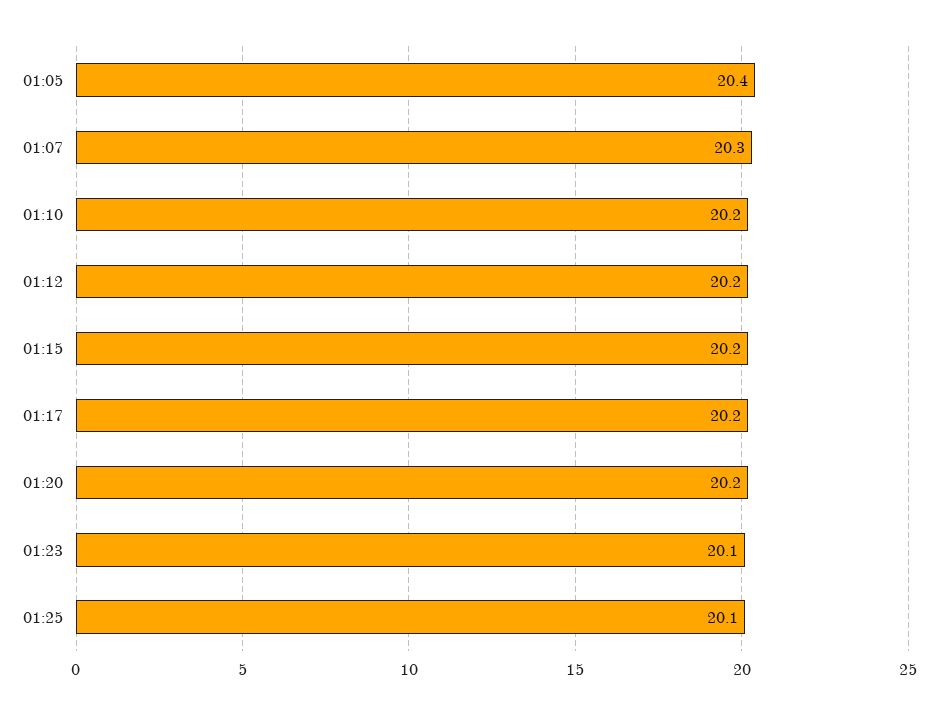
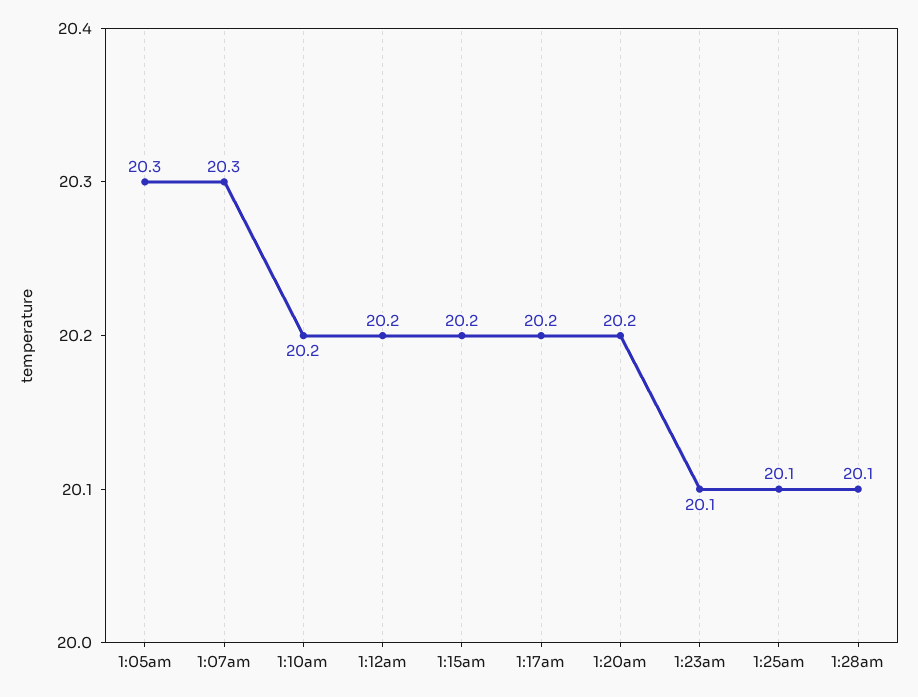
01:05: 20.4 -> 20.3
1:28am: none -> 20.1

